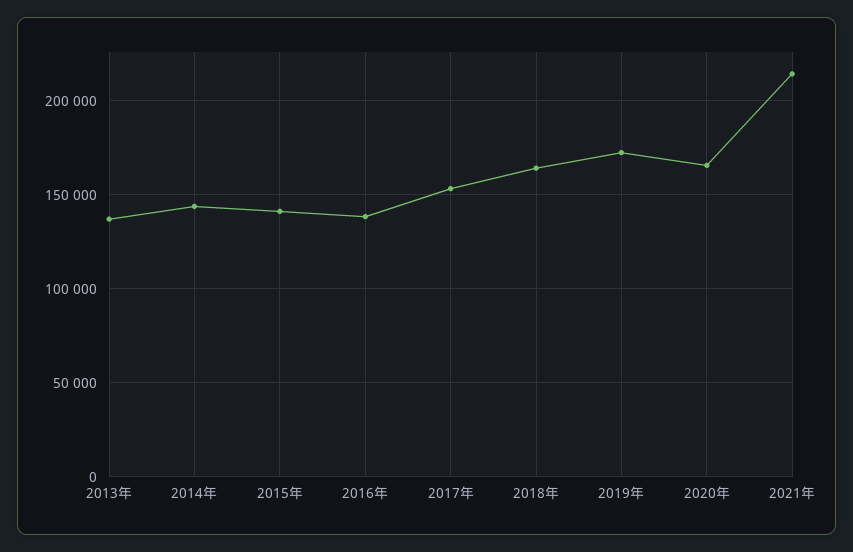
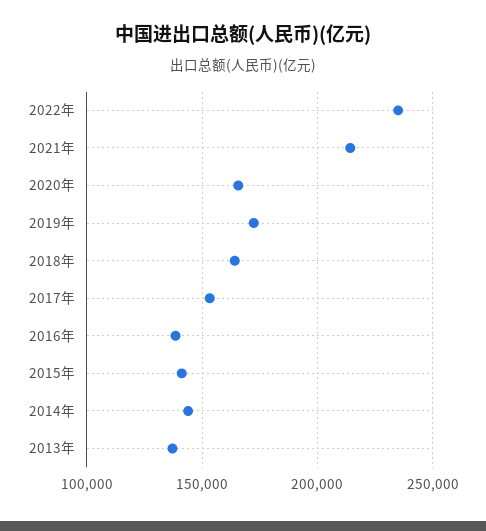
2022年: none -> 235000

